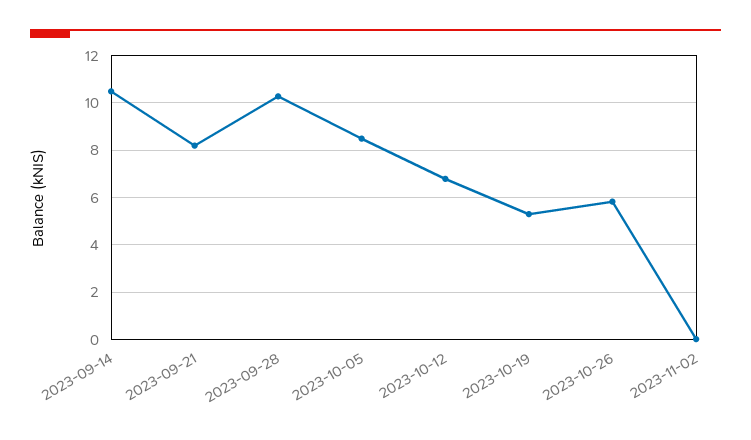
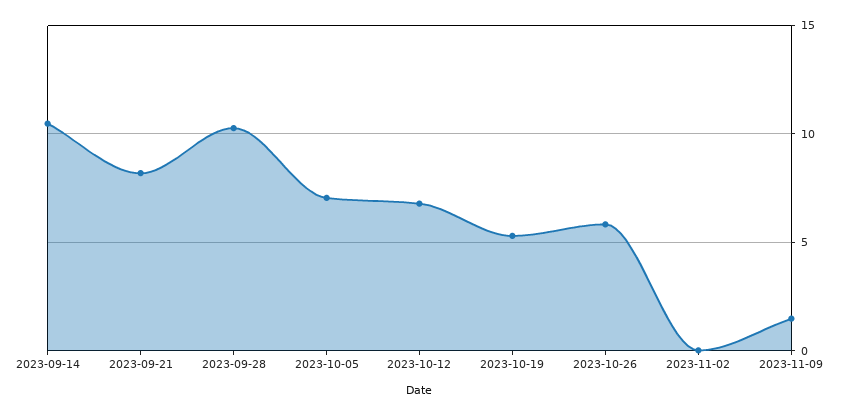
2023-10-05: 8.5 -> 7
2023-11-09: none -> 1.5

